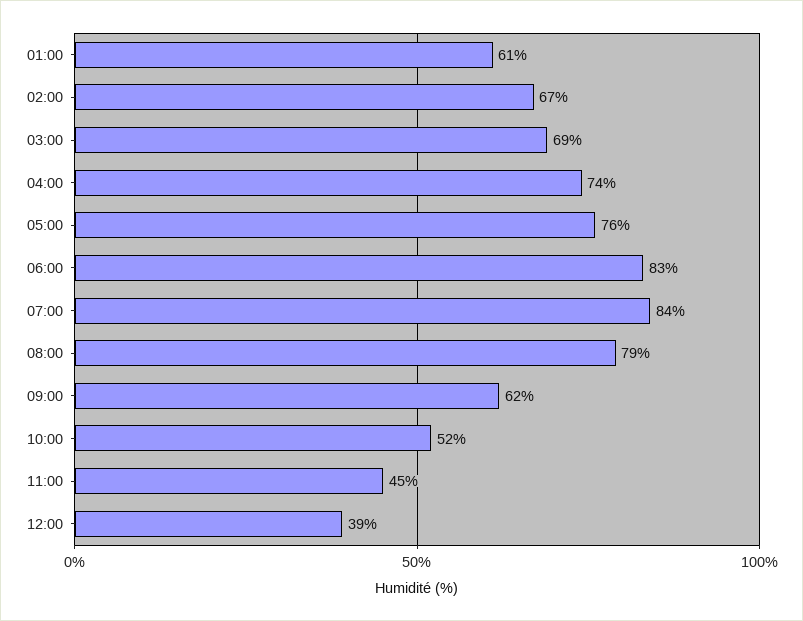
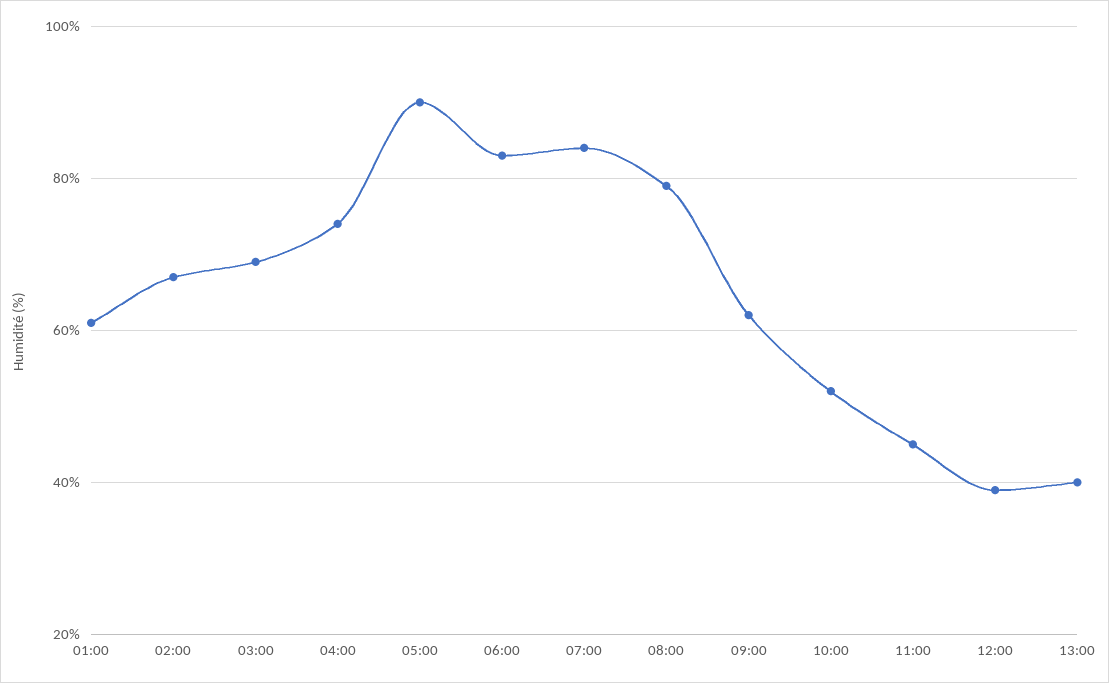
05:00: 76 -> 90
13:00: none -> 40

